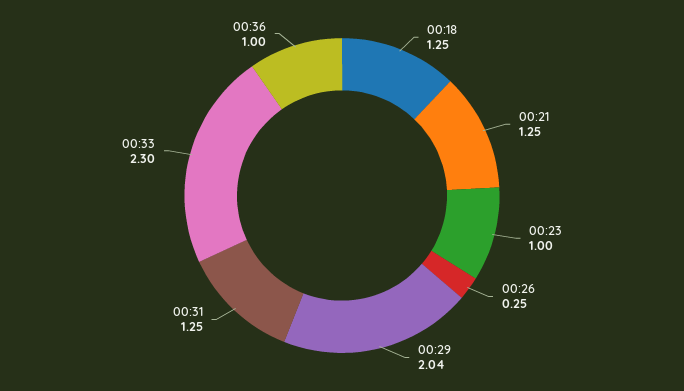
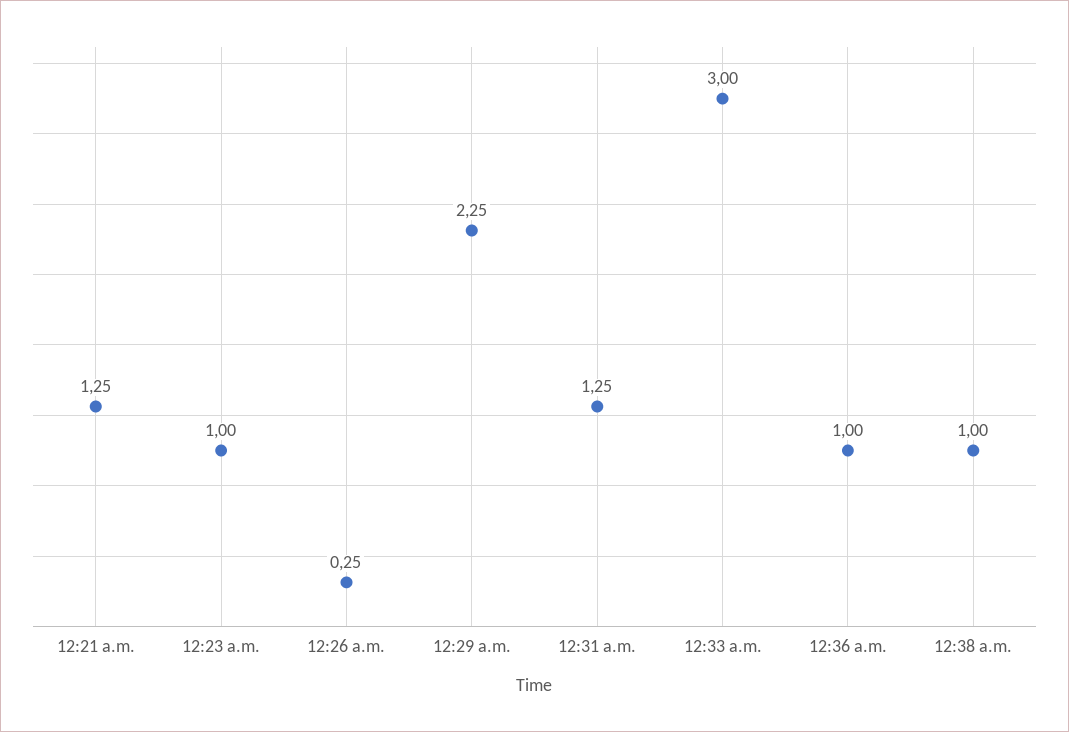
00:18: 1.25 -> none
00:29: 2.04 -> 2.25
00:33: 2.3 -> 3
12:38 a.m.: none -> 1

